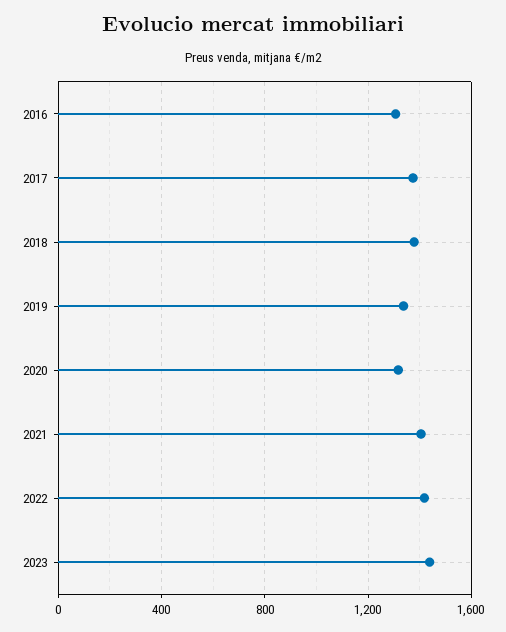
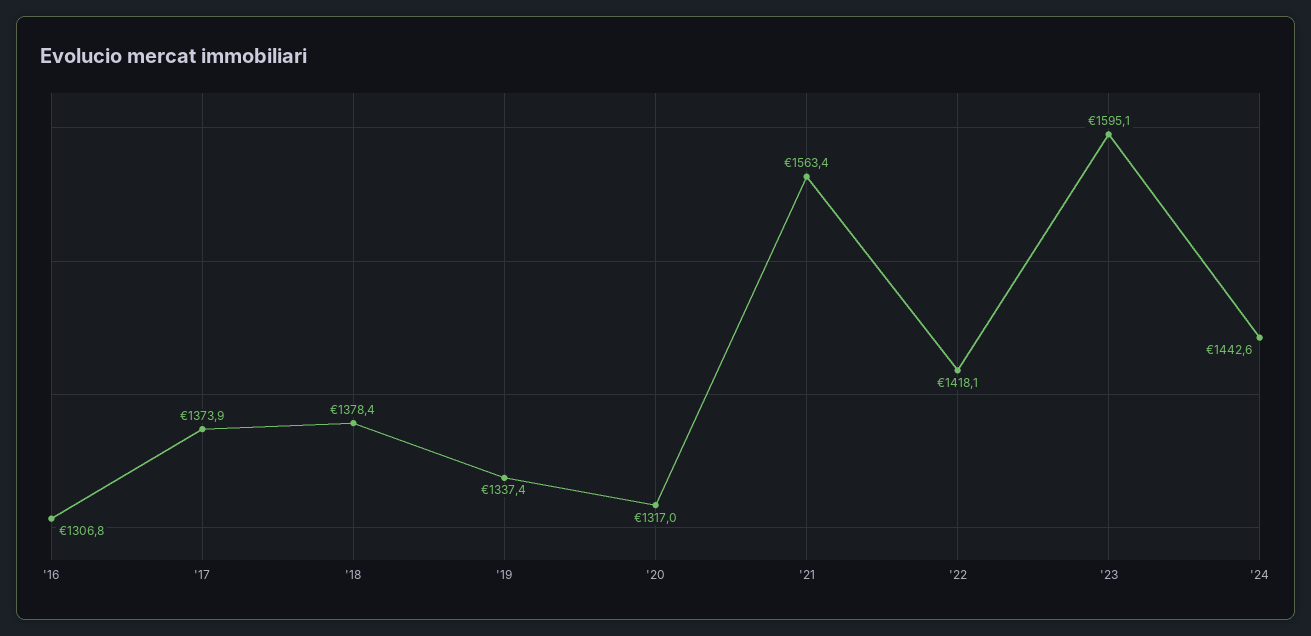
2021: 1400 -> 1563.4
2023: 1450 -> 1595.1
'24: none -> 1442.6

